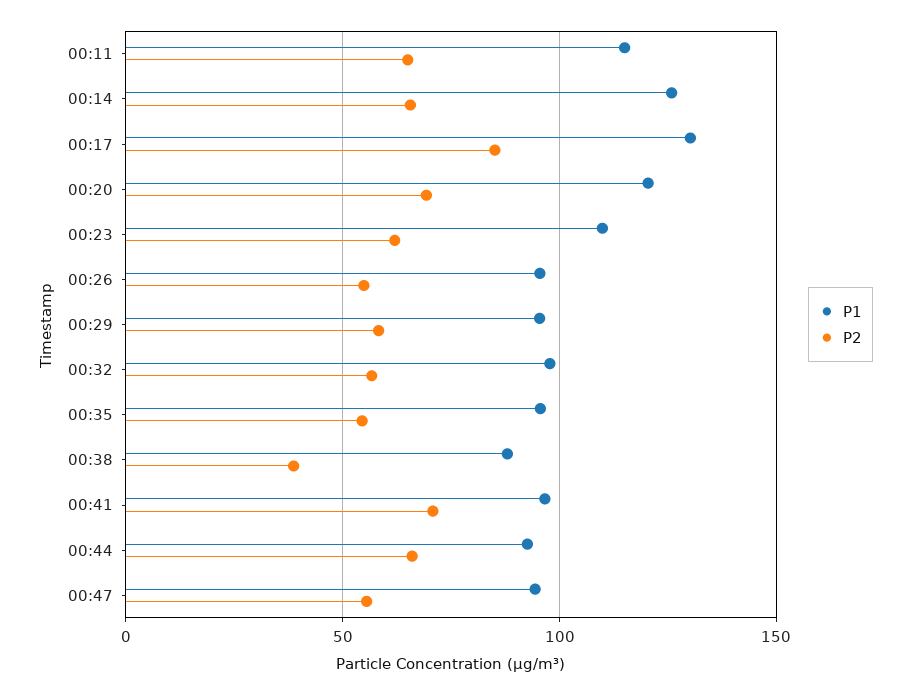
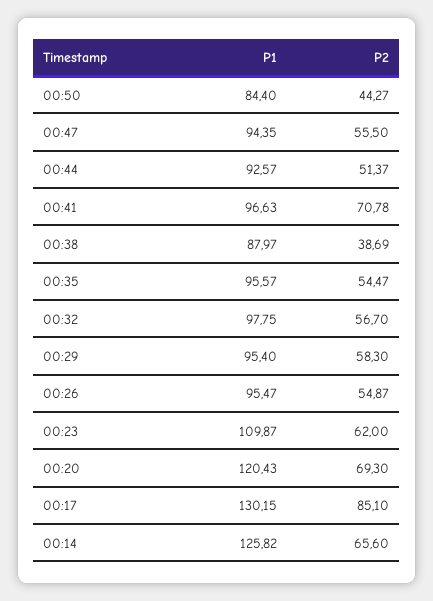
P1, 00:11: 115 -> none
P2, 00:11: 65 -> none
P2, 00:44: 65 -> 51.37
P1, 00:50: none -> 84.4
P2, 00:50: none -> 44.27

